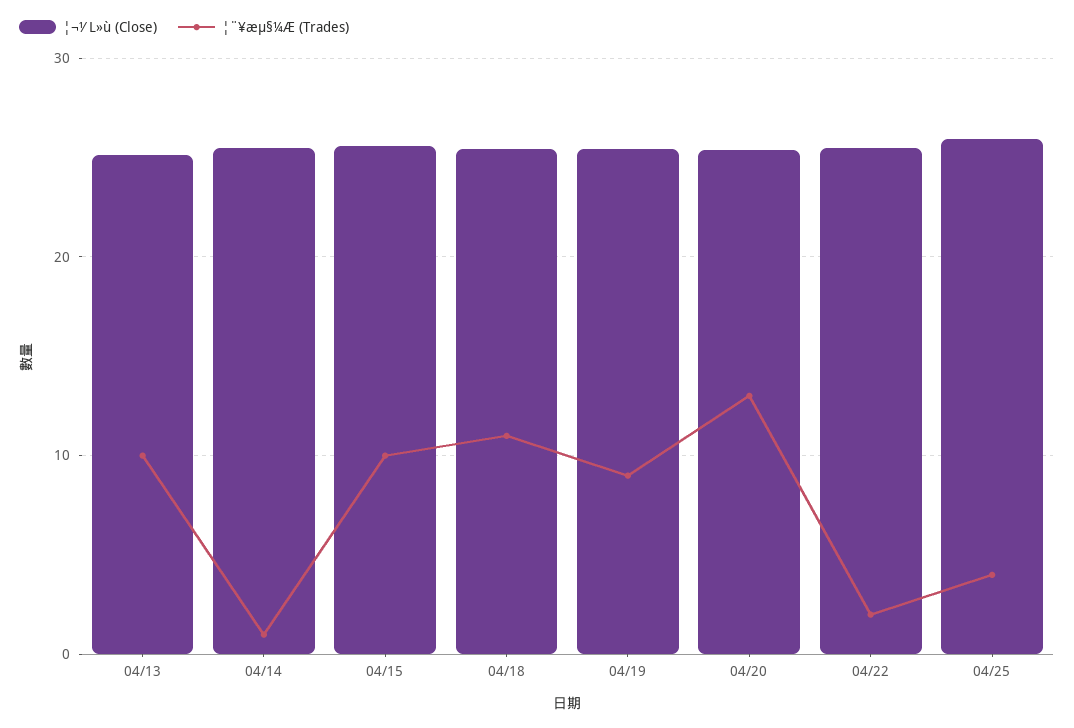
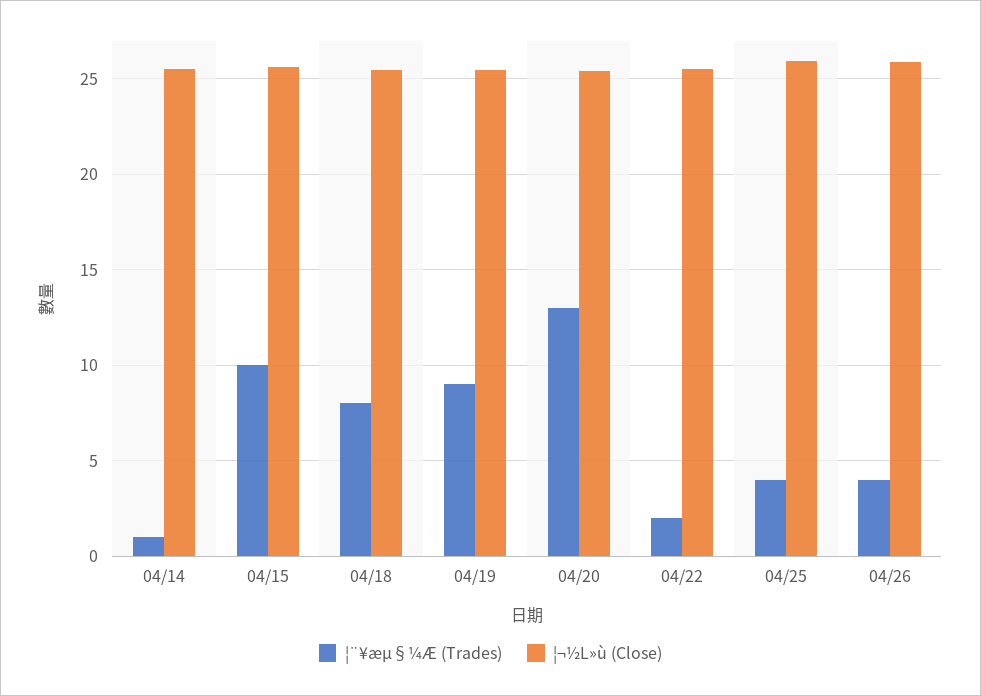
¦¬½L»ù (Close), 04/13: 25 -> none
¦¨¥æµ§¼Æ (Trades), 04/13: 10 -> none
¦¨¥æµ§¼Æ (Trades), 04/18: 11 -> 8
¦¨¥æµ§¼Æ (Trades), 04/26: none -> 4
¦¬½L»ù (Close), 04/26: none -> 26

